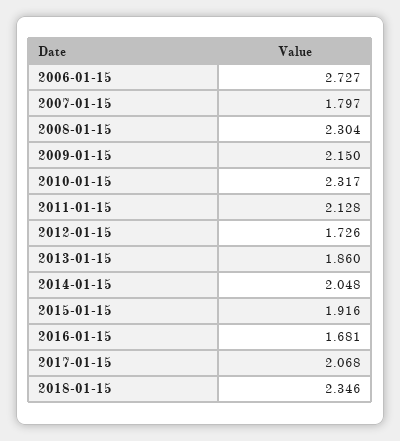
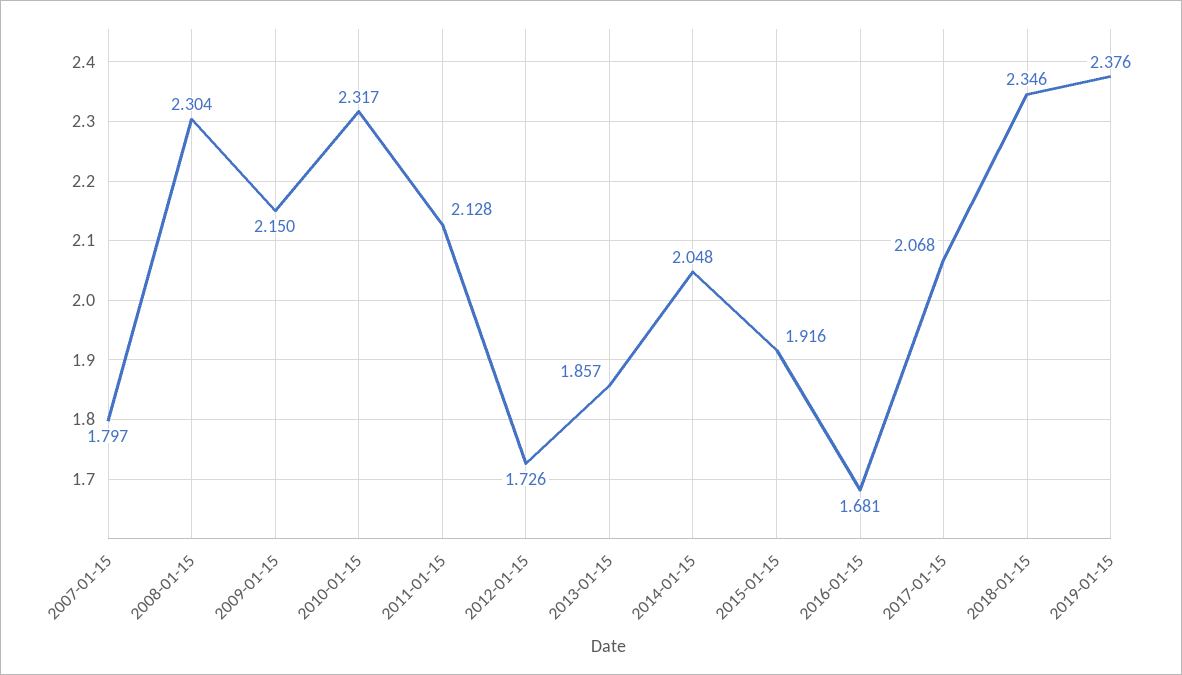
2006-01-15: 2.727 -> none
2013-01-15: 1.86 -> 1.857
2019-01-15: none -> 2.376

